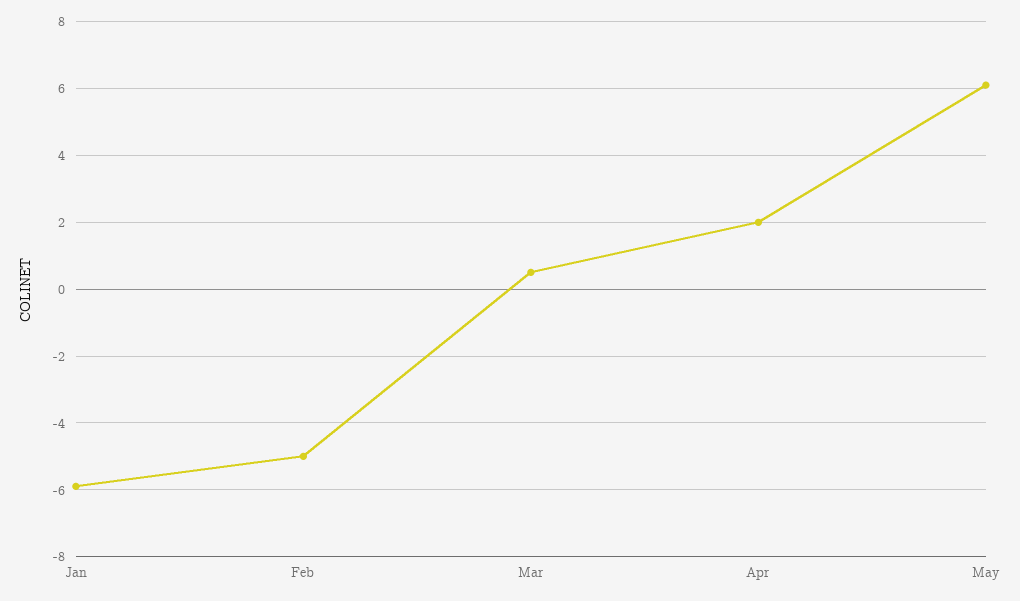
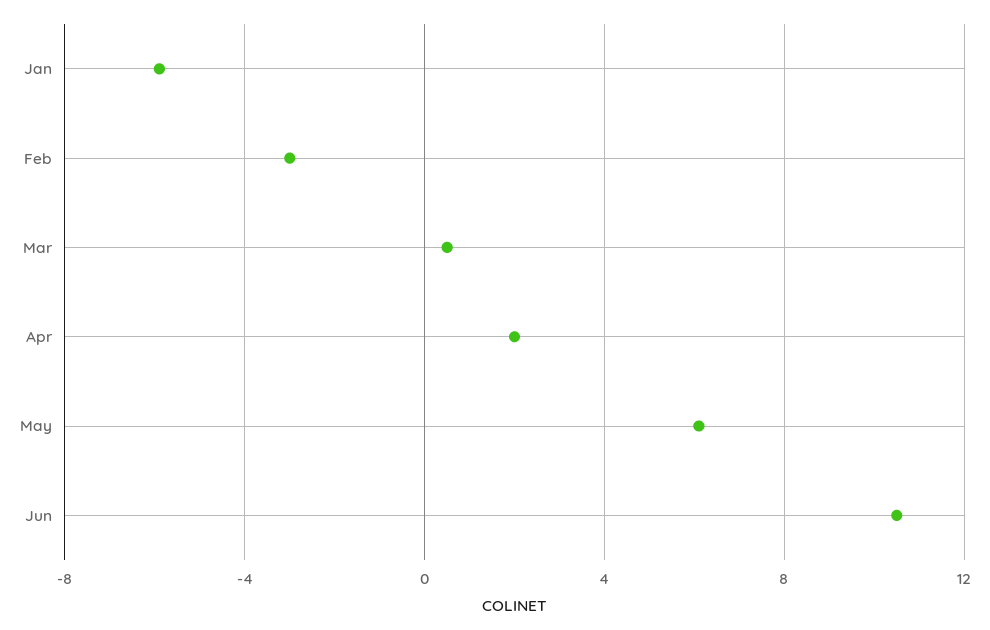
Feb: -5 -> -3
Jun: none -> 10.5

